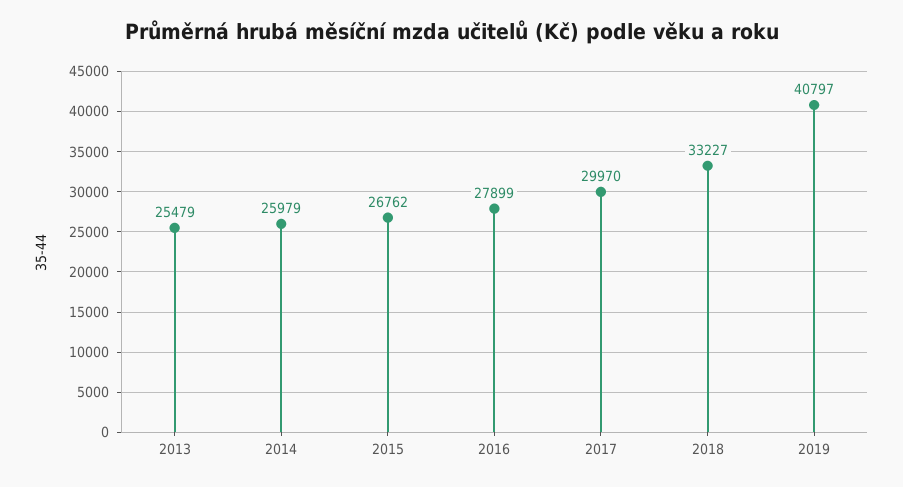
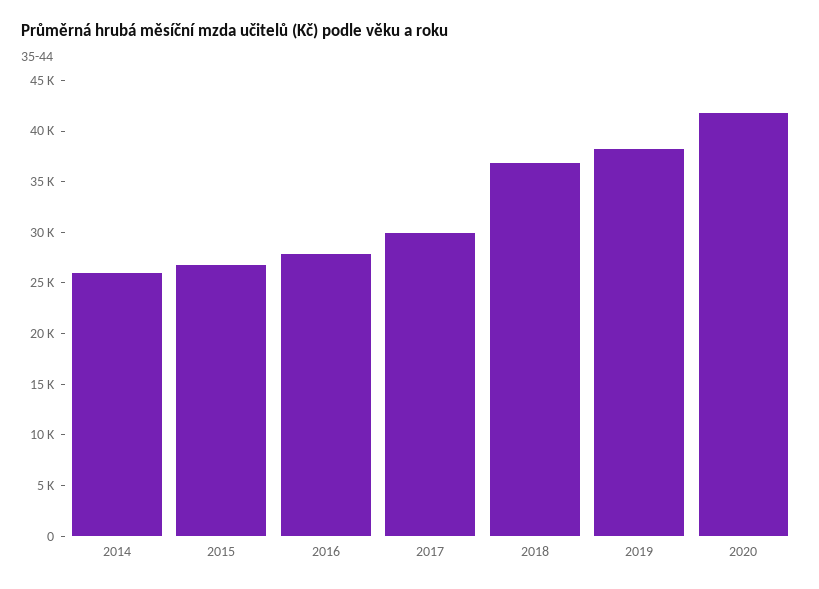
2013: 25479 -> none
2018: 33227 -> 37000
2019: 40797 -> 38000
2020: none -> 42000

